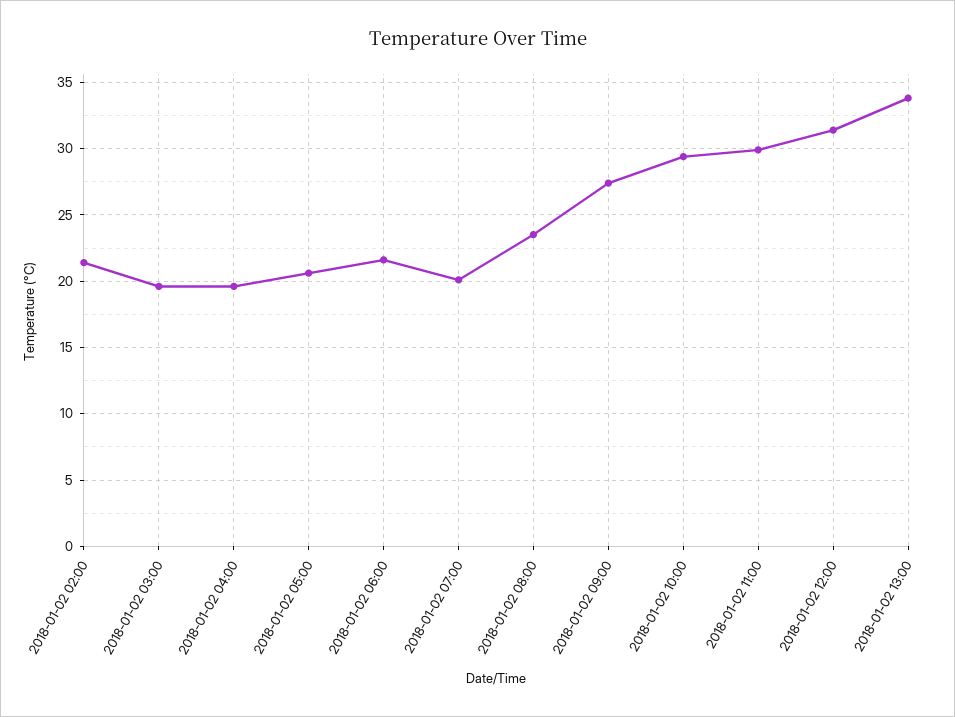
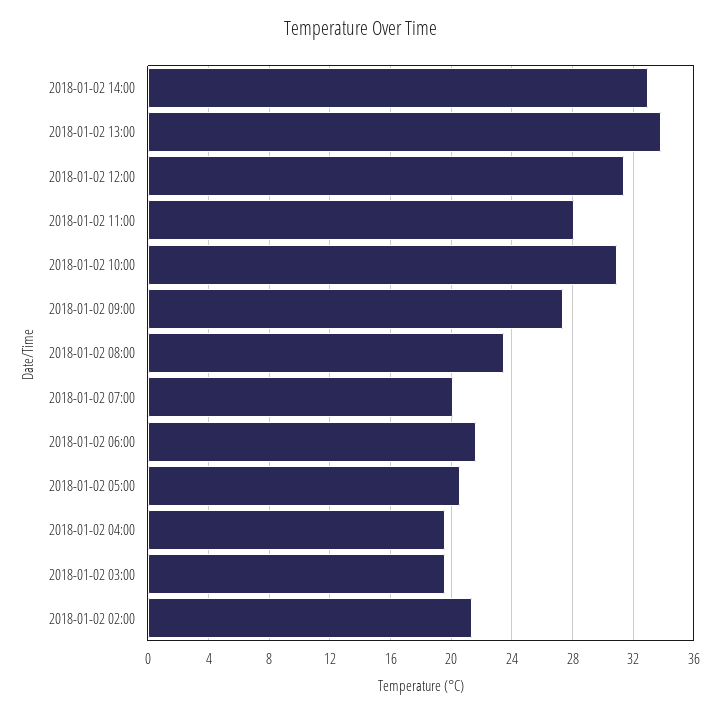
2018-01-02 10:00: 29.5 -> 31
2018-01-02 11:00: 30 -> 28
2018-01-02 14:00: none -> 33

